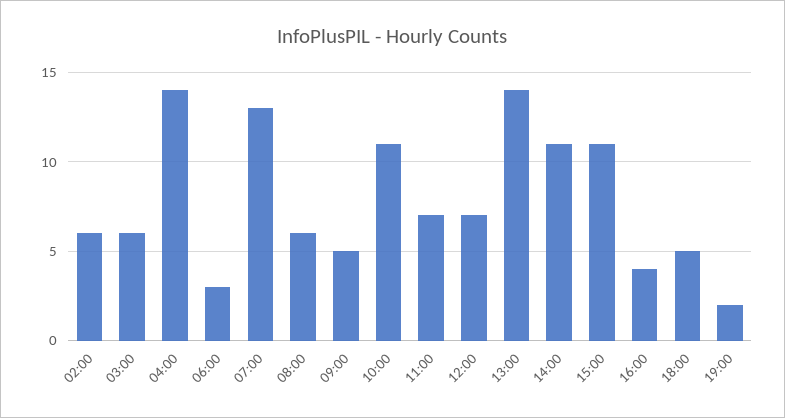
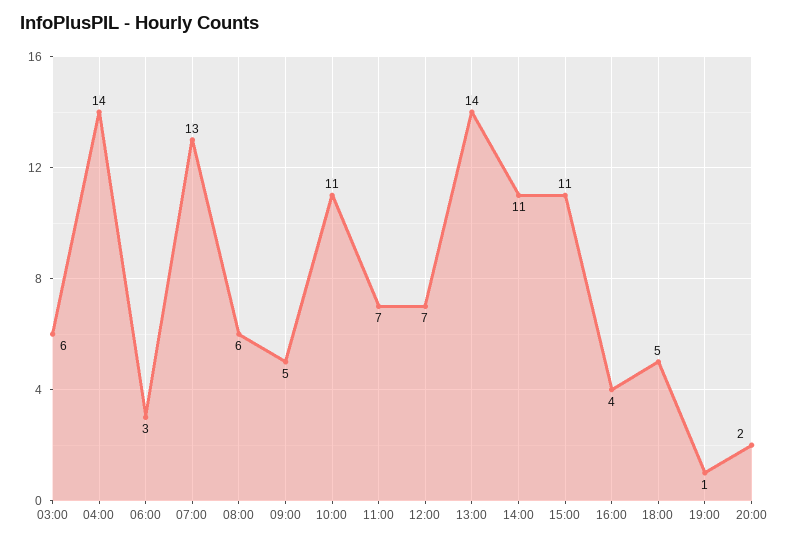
02:00: 6 -> none
19:00: 2 -> 1
20:00: none -> 2

